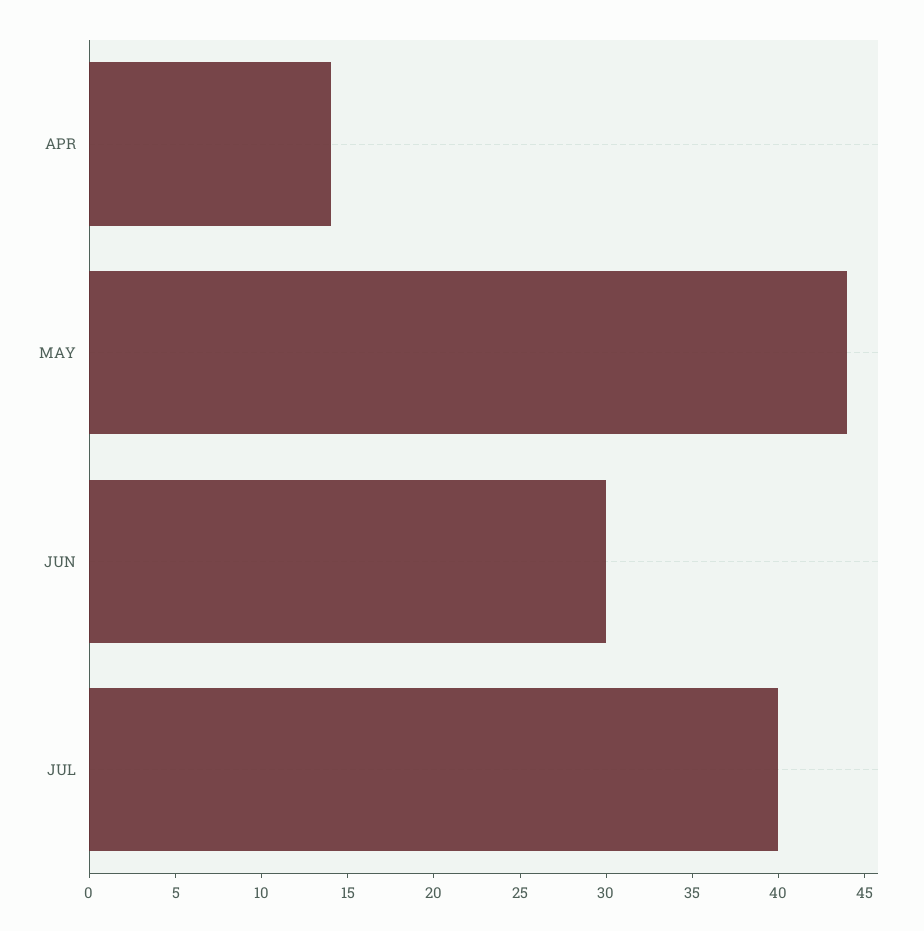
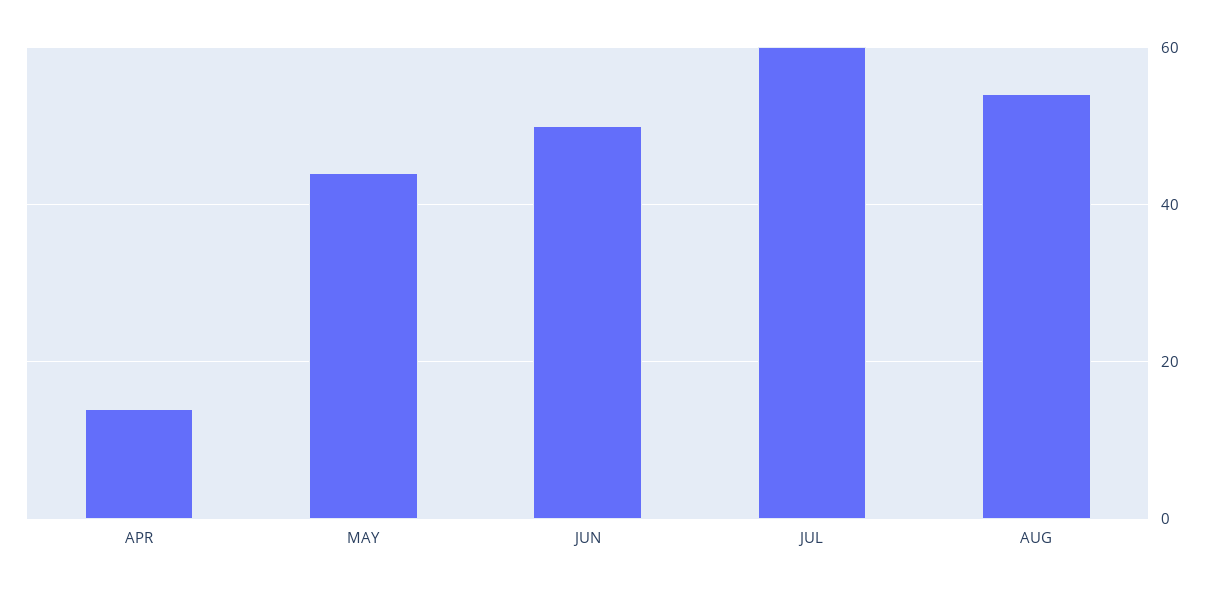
JUN: 30 -> 50
JUL: 40 -> 60
AUG: none -> 55

